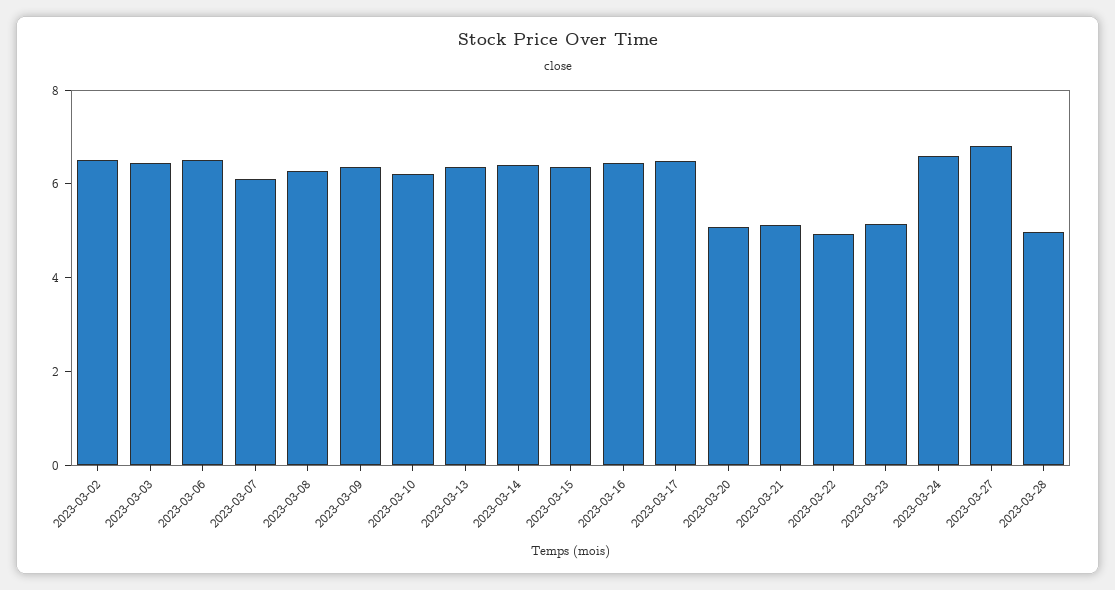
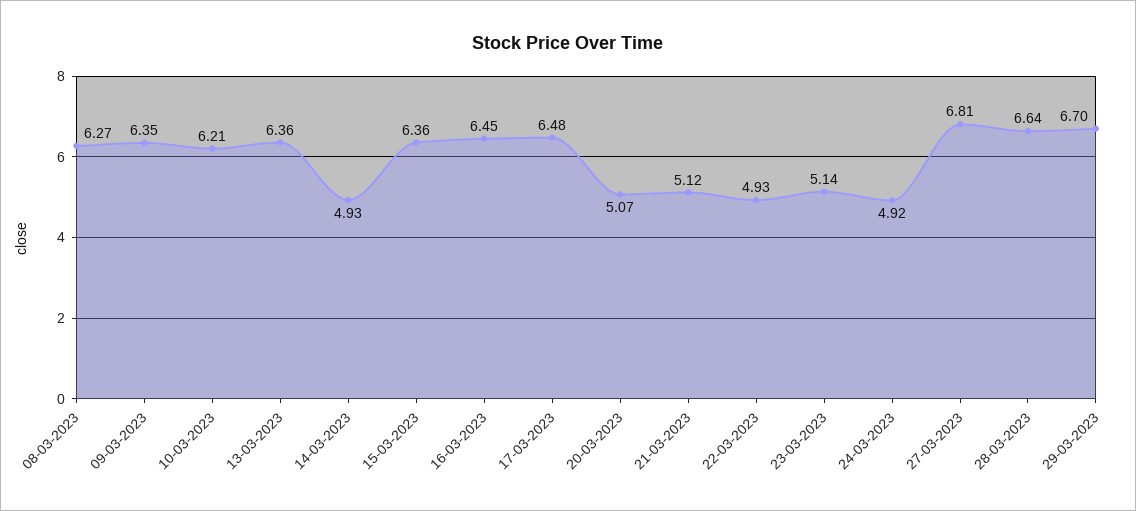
2023-03-02: 6.5 -> none
2023-03-03: 6.5 -> none
2023-03-06: 6.5 -> none
2023-03-07: 6 -> none
2023-03-14: 6.5 -> 4.93
2023-03-24: 6.5 -> 4.92
2023-03-28: 5 -> 6.64
29-03-2023: none -> 6.7

